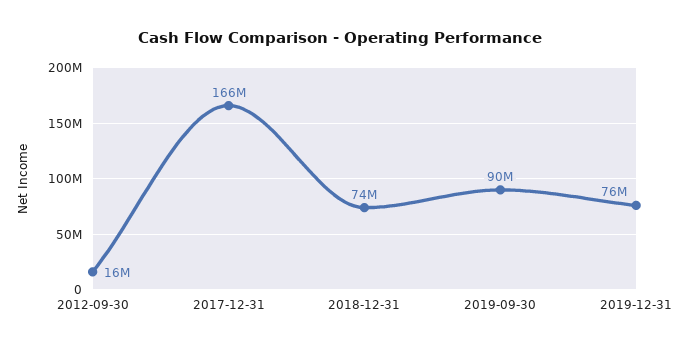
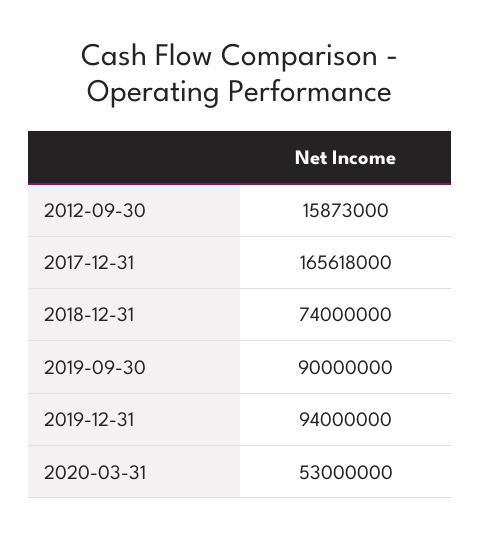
2019-12-31: 76000000 -> 94000000
2020-03-31: none -> 53000000

